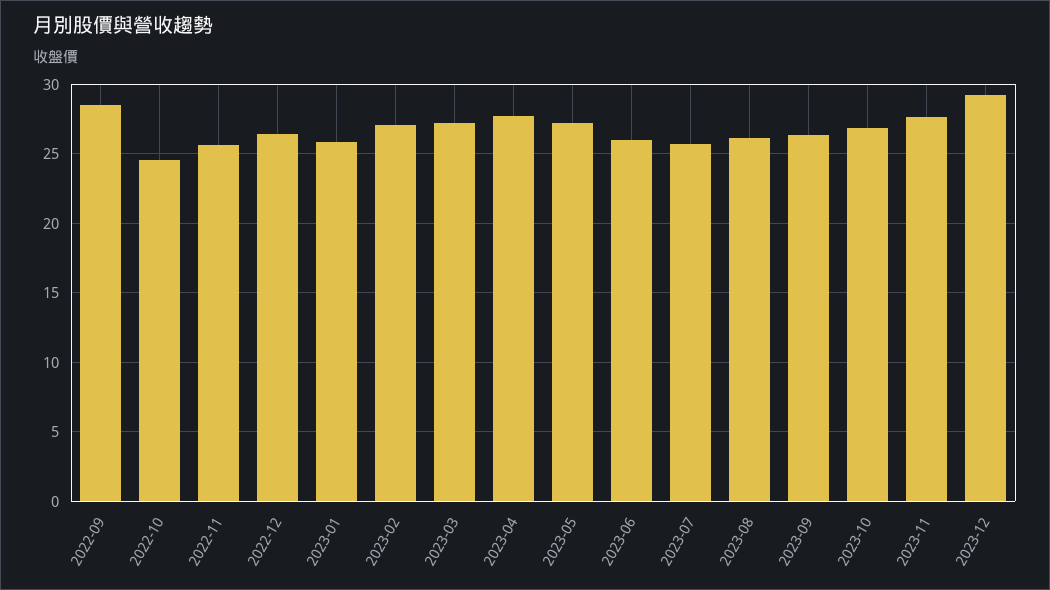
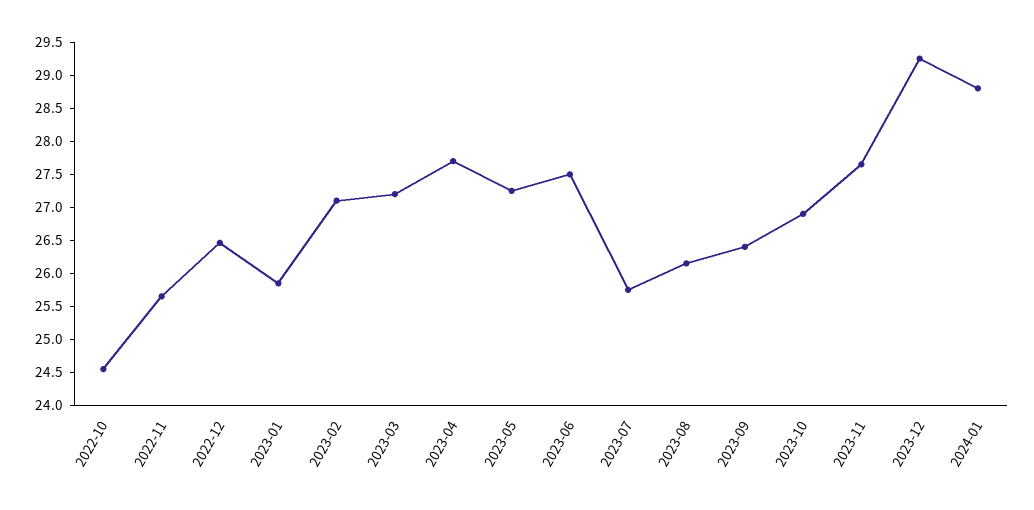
2022-09: 28.5 -> none
2023-06: 26 -> 27.5
2024-01: none -> 28.75

